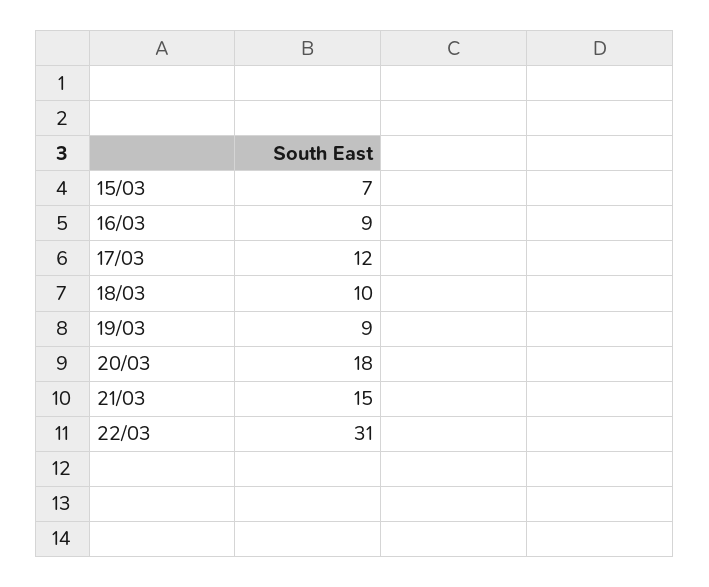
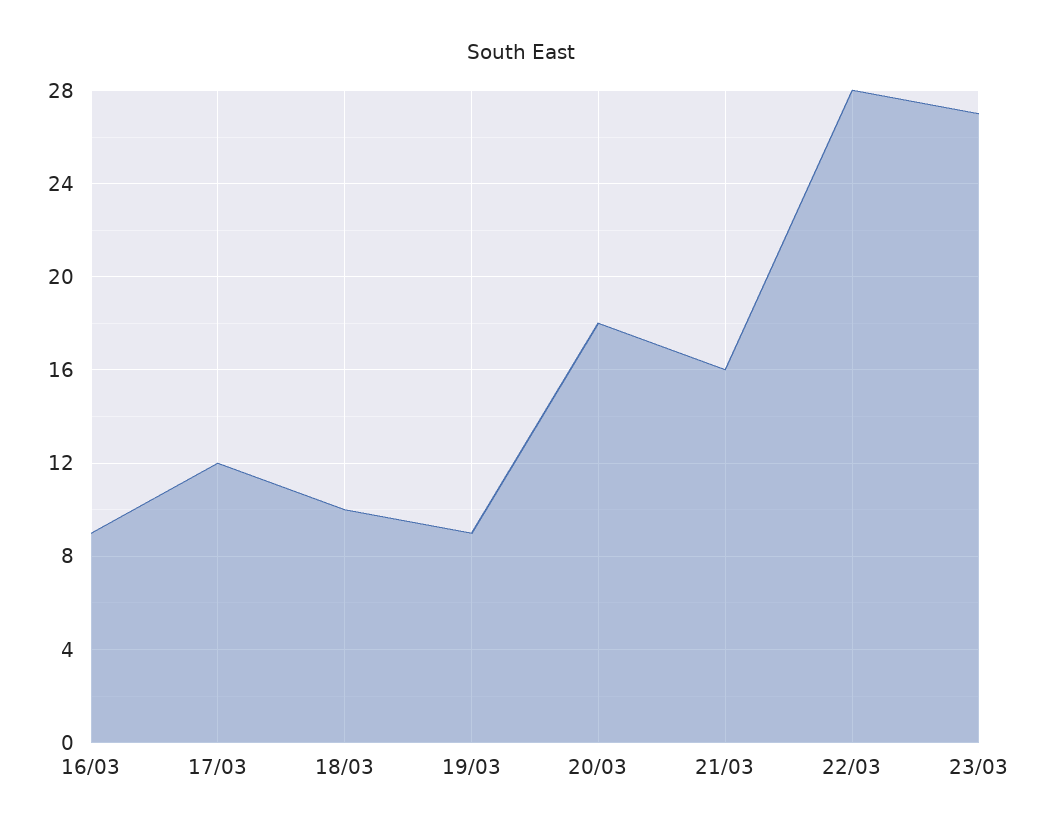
15/03: 7 -> none
21/03: 15 -> 16
22/03: 31 -> 28
23/03: none -> 27

